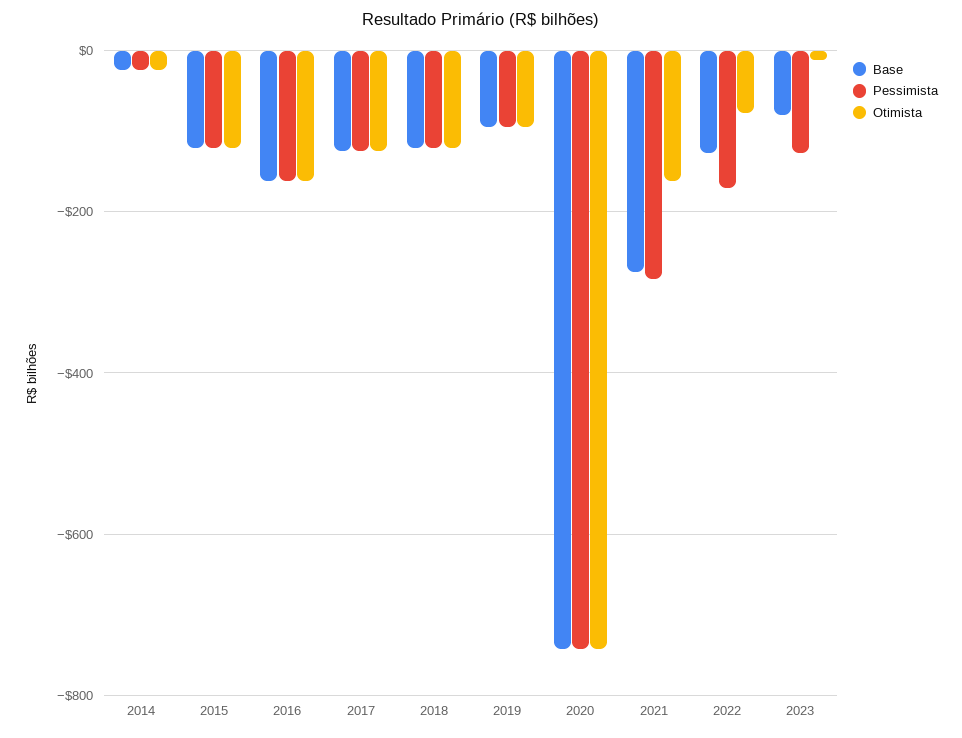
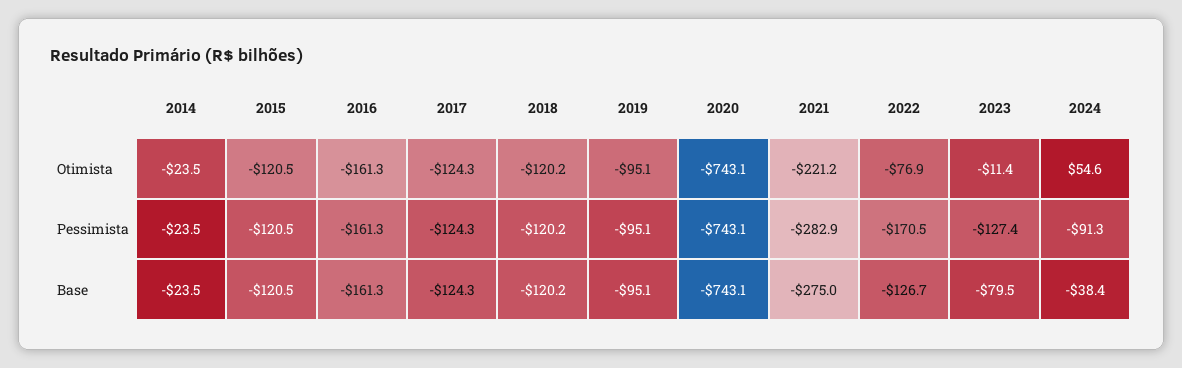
Otimista, 2021: -160 -> -221.2
Otimista, 2024: none -> 54.6
Pessimista, 2024: none -> -91.3
Base, 2024: none -> -38.4

